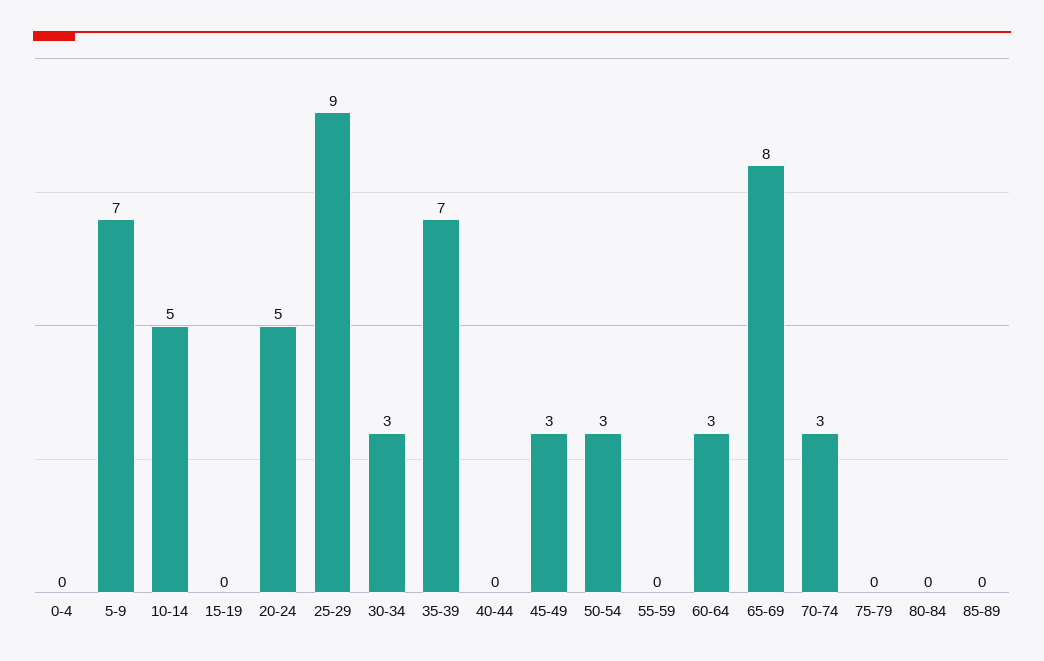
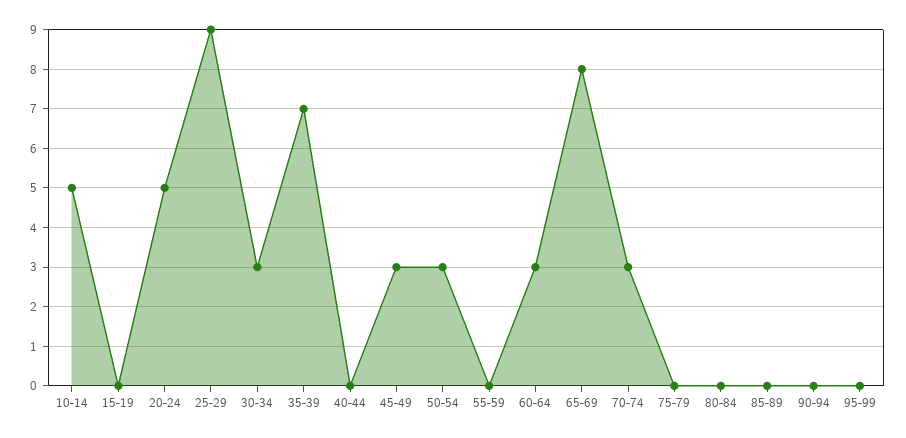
0-4: 0 -> none
5-9: 7 -> none
90-94: none -> 0
95-99: none -> 0

